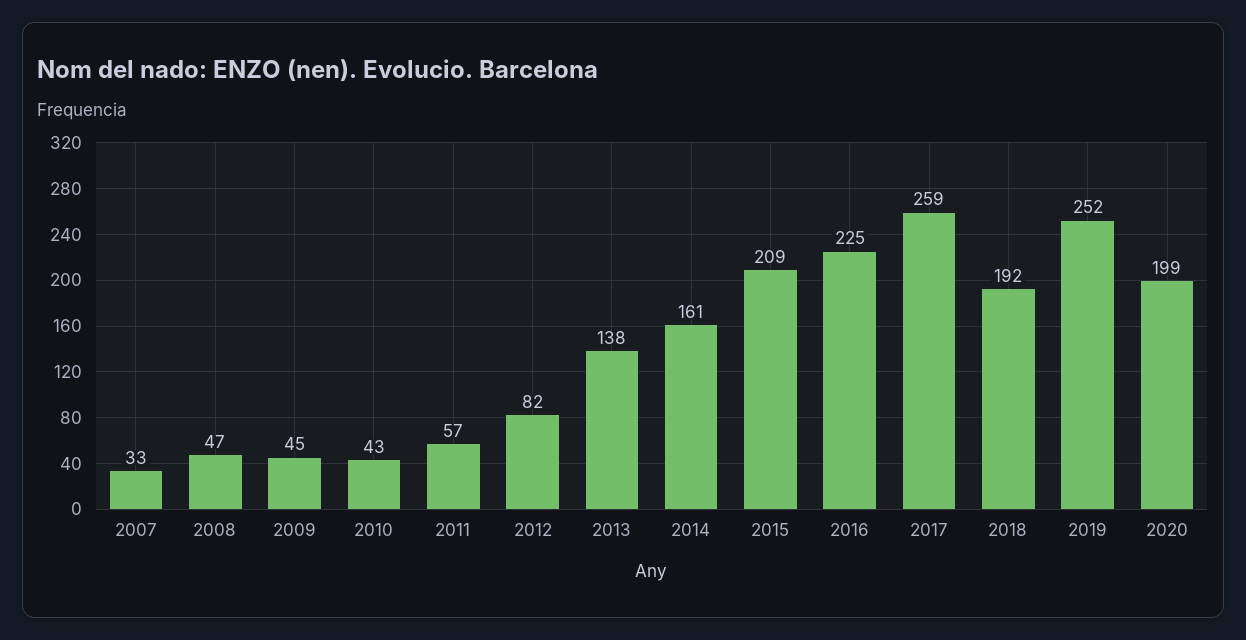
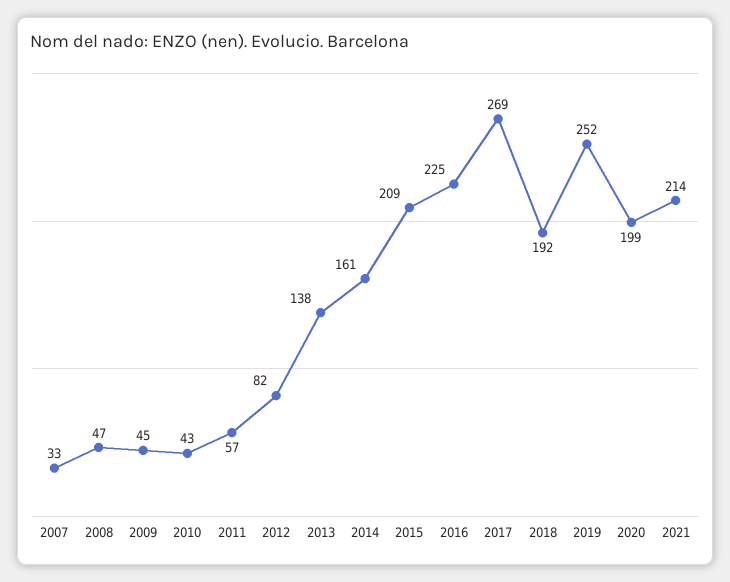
2017: 259 -> 269
2021: none -> 214

